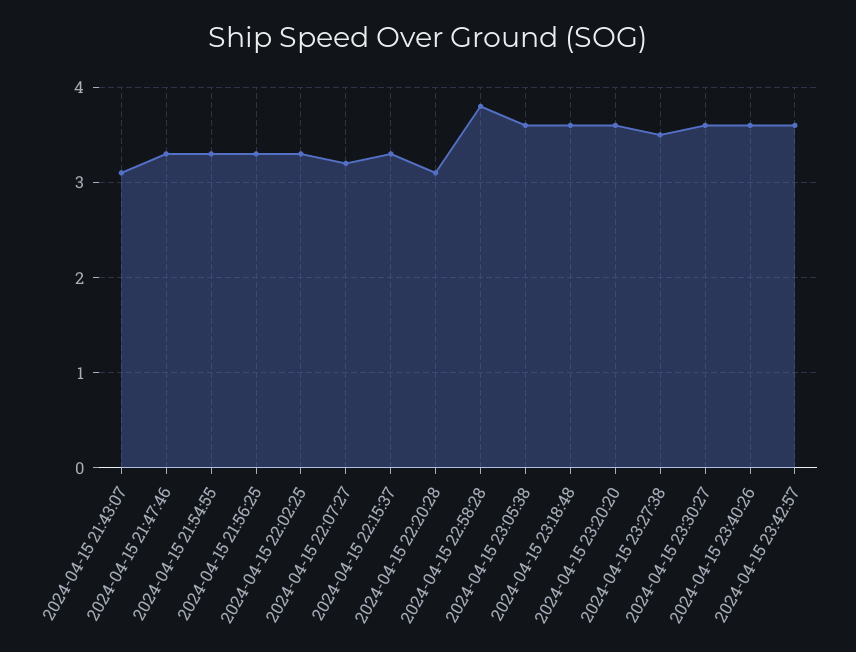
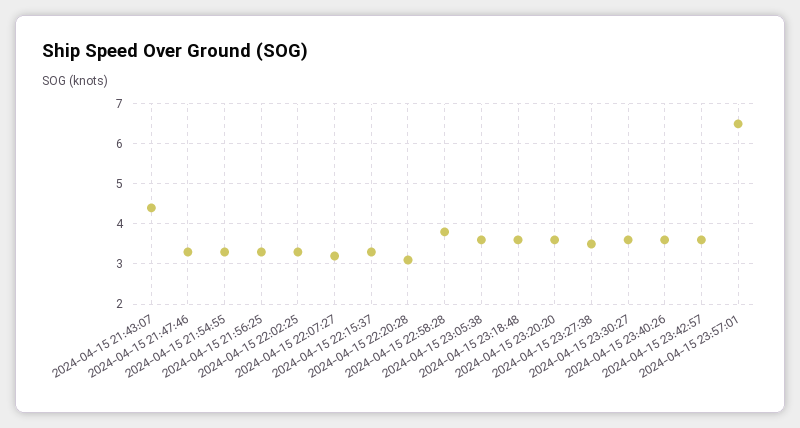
2024-04-15 21:43:07: 3.1 -> 4.5
2024-04-15 23:57:01: none -> 6.5

